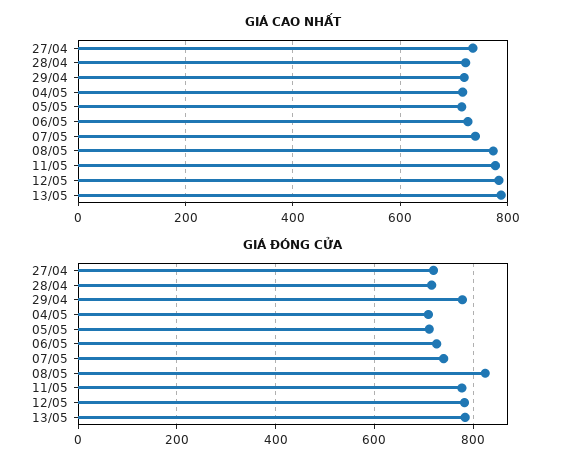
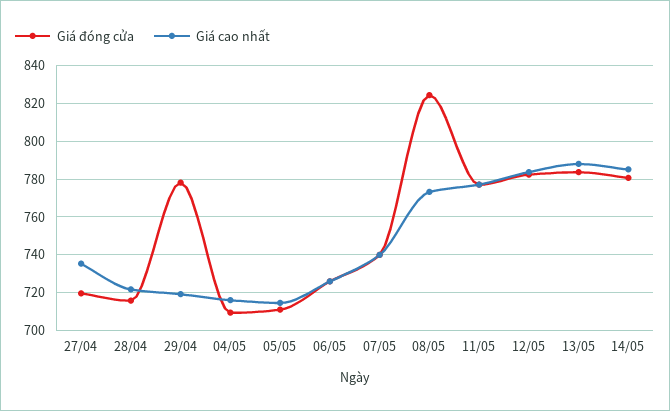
GIÁ ĐÓNG CỬA, 14/05: none -> 780
GIÁ CAO NHẤT, 14/05: none -> 785

